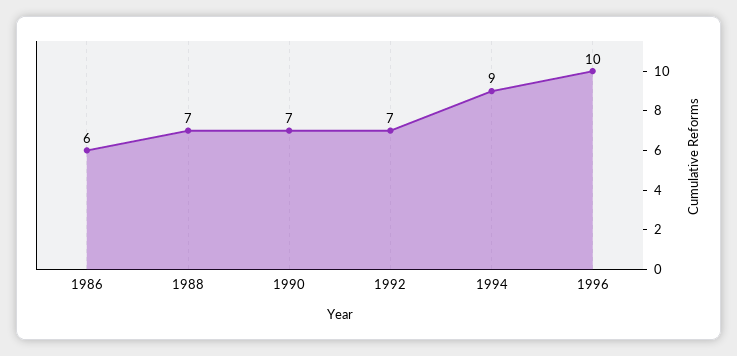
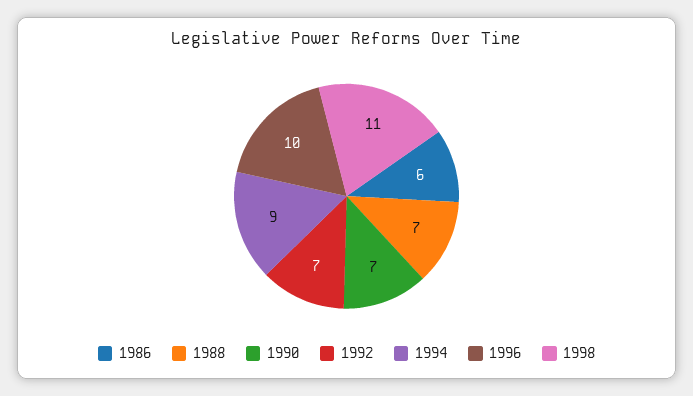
1998: none -> 11

